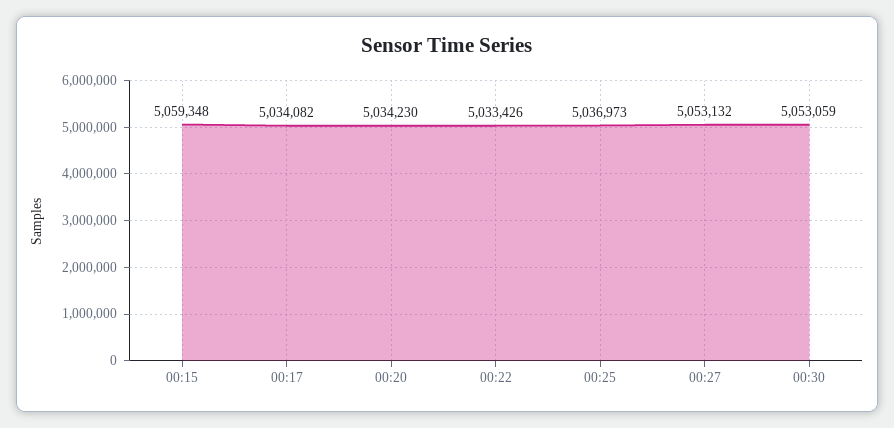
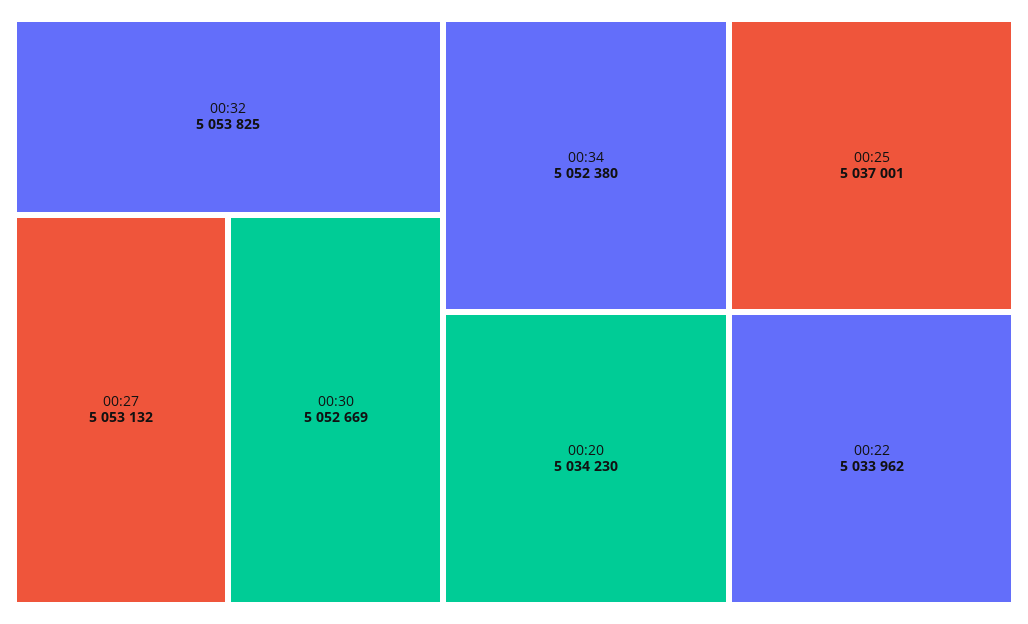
00:15: 5059348 -> none
00:17: 5034082 -> none
00:22: 5033426 -> 5033962
00:25: 5036973 -> 5037001
00:30: 5053059 -> 5052669
00:32: none -> 5053825
00:34: none -> 5052380

